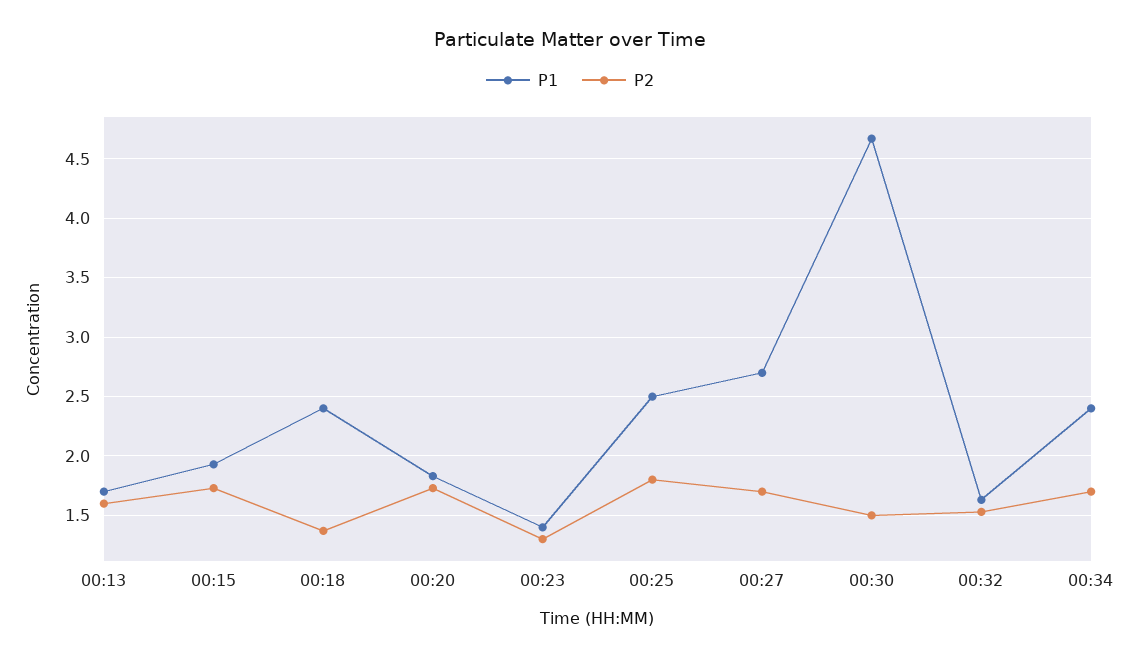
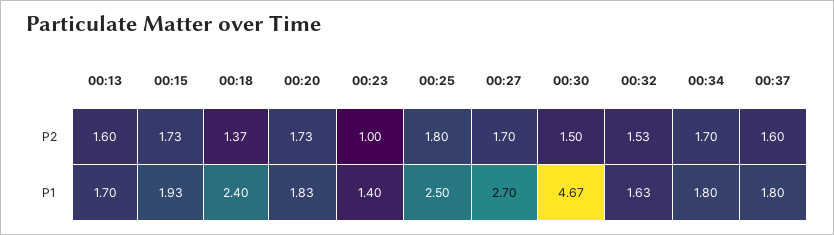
P2, 00:23: 1.3 -> 1
P1, 00:34: 2.4 -> 1.8
P2, 00:37: none -> 1.6
P1, 00:37: none -> 1.8

